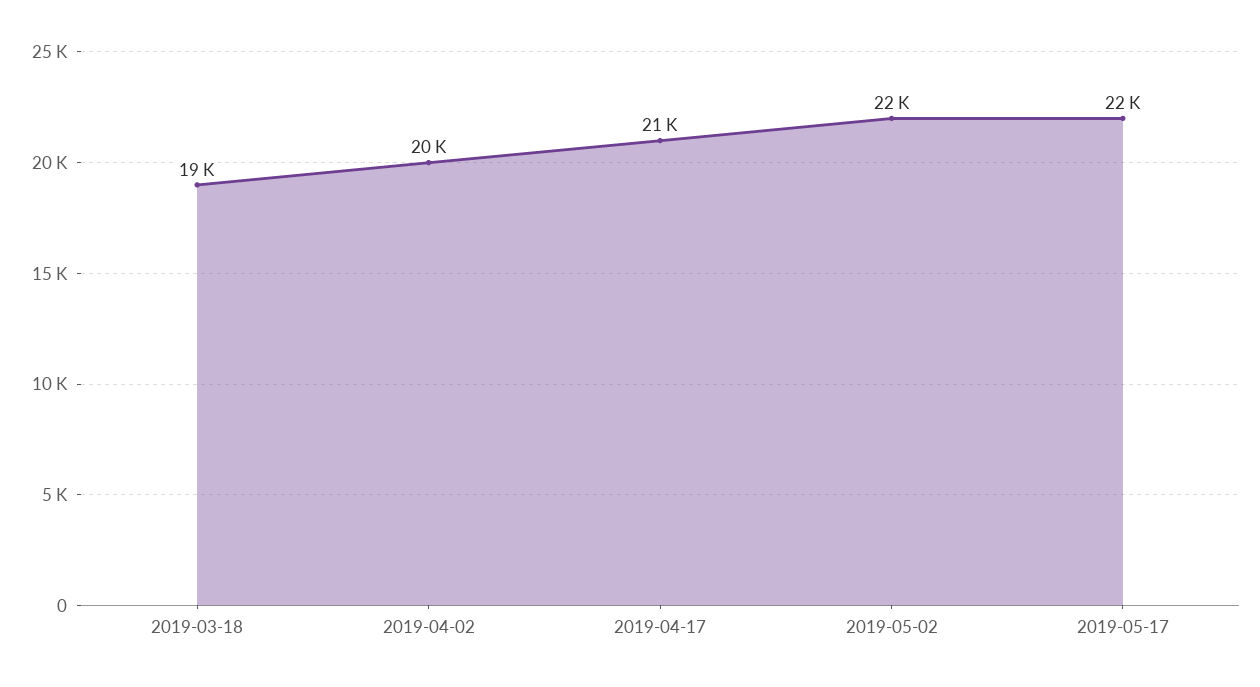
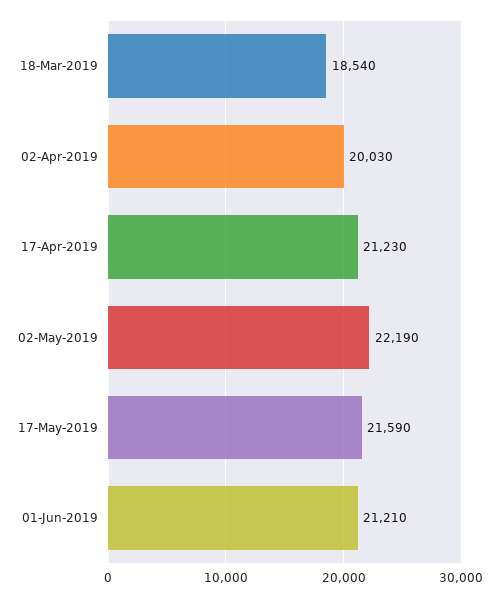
01-Jun-2019: none -> 21210

